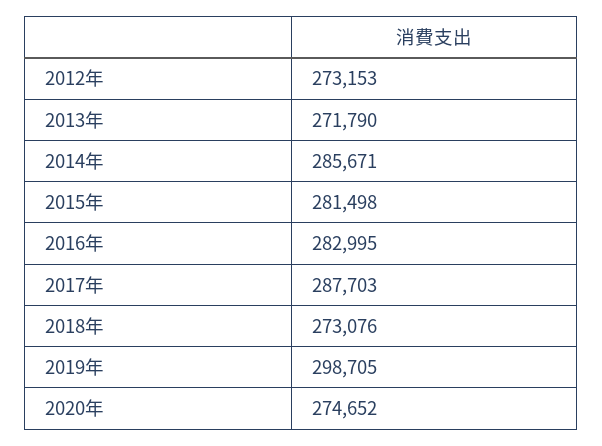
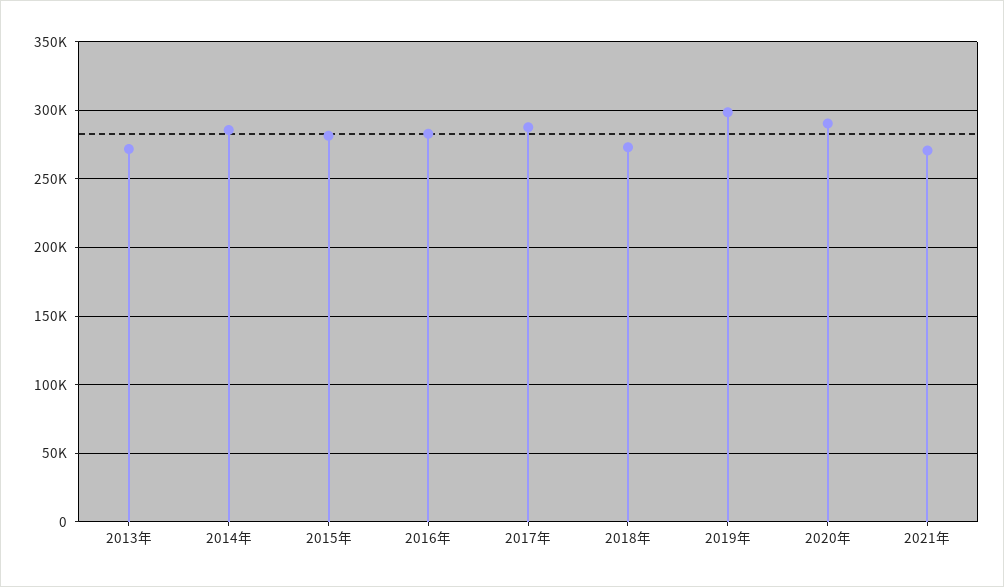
2012年: 273153 -> none
2020年: 274652 -> 290000
2021年: none -> 270000

